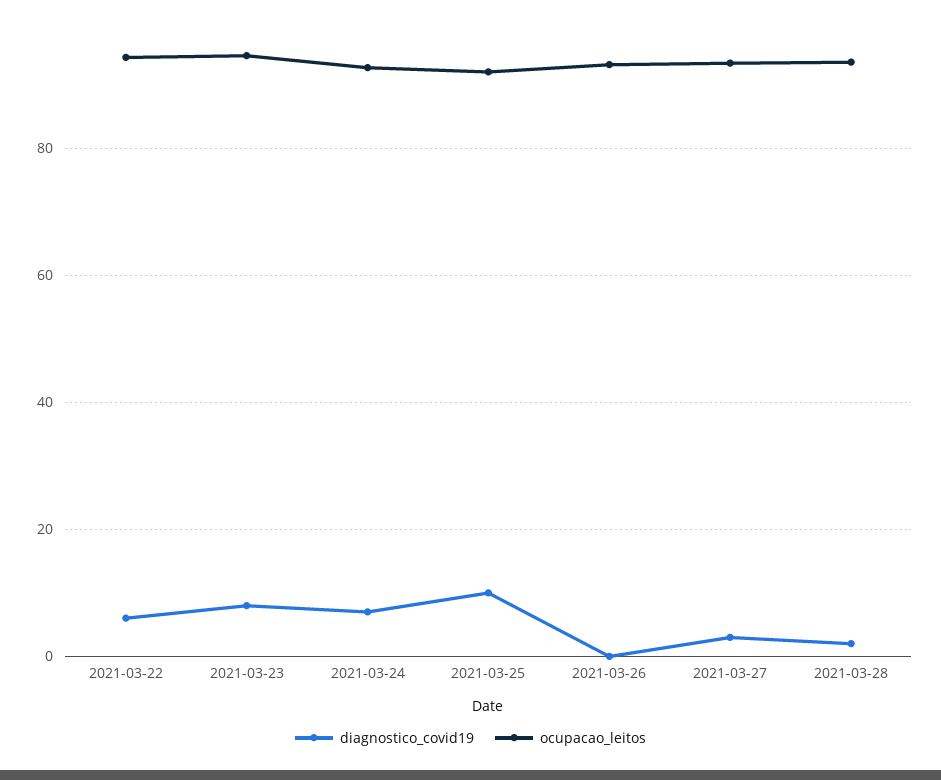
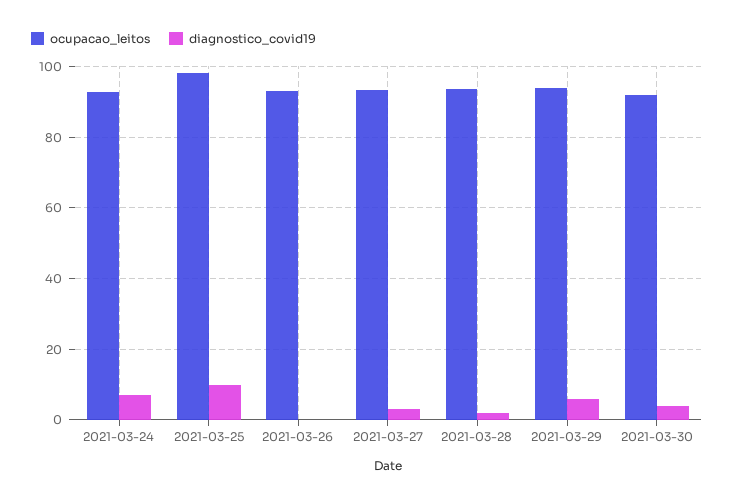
diagnostico_covid19, 2021-03-22: 6 -> none
ocupacao_leitos, 2021-03-22: 94 -> none
diagnostico_covid19, 2021-03-23: 8 -> none
ocupacao_leitos, 2021-03-23: 94 -> none
ocupacao_leitos, 2021-03-25: 92 -> 98
ocupacao_leitos, 2021-03-29: none -> 94
diagnostico_covid19, 2021-03-29: none -> 6
ocupacao_leitos, 2021-03-30: none -> 92
diagnostico_covid19, 2021-03-30: none -> 4

